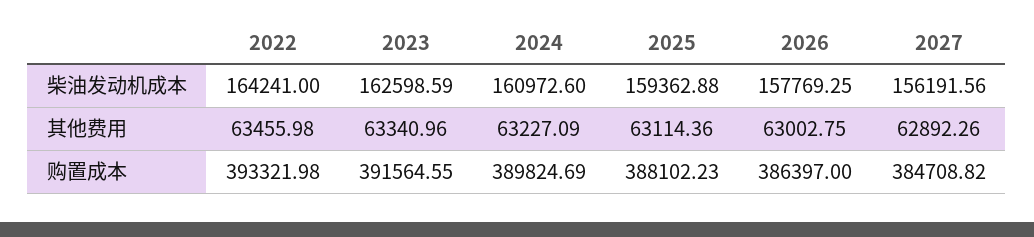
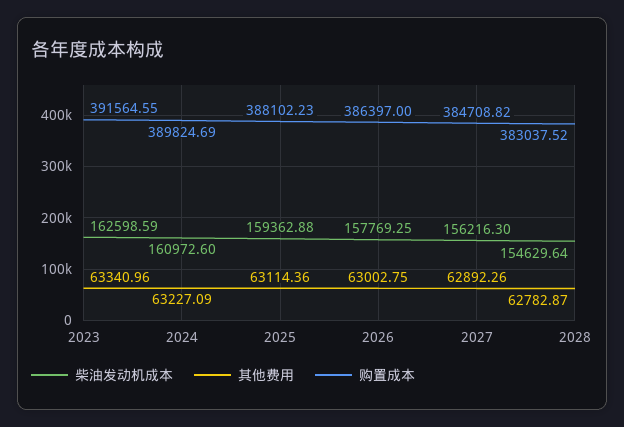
柴油发动机成本, 2022: 164241 -> none
柴油发动机成本, 2027: 156191.56 -> 156216.3
其他费用, 2022: 63455.98 -> none
购置成本, 2022: 393321.98 -> none
柴油发动机成本, 2028: none -> 154629.64
其他费用, 2028: none -> 62782.87
购置成本, 2028: none -> 383037.52

